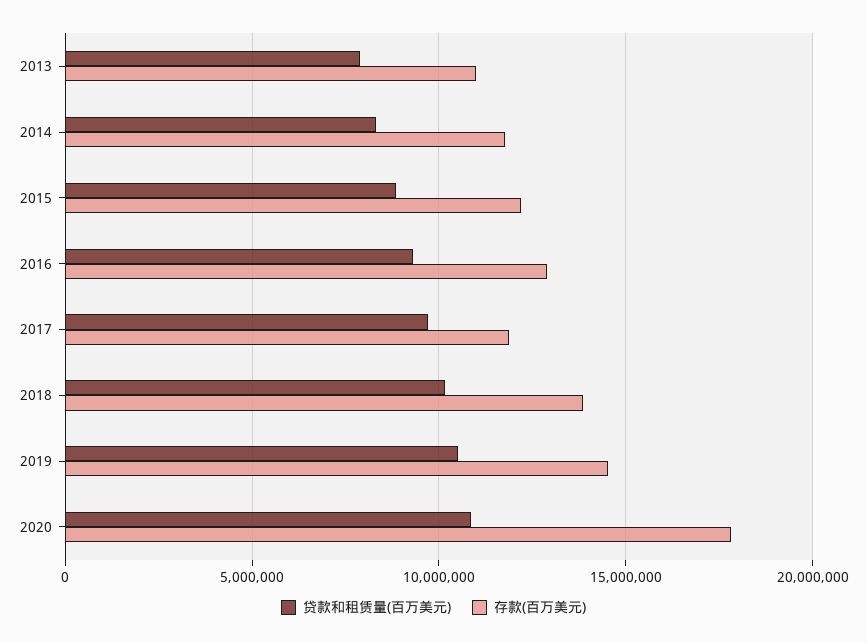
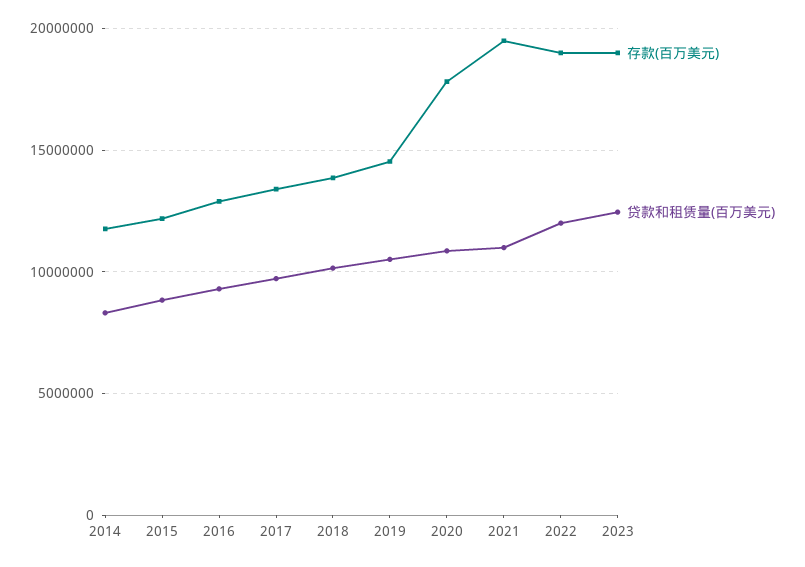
贷款和租赁量(百万美元), 2013: 8000000 -> none
存款(百万美元), 2013: 11000000 -> none
存款(百万美元), 2017: 12000000 -> 13500000
存款(百万美元), 2021: none -> 19500000
贷款和租赁量(百万美元), 2021: none -> 11000000
存款(百万美元), 2022: none -> 19000000
贷款和租赁量(百万美元), 2022: none -> 12000000
存款(百万美元), 2023: none -> 19000000
贷款和租赁量(百万美元), 2023: none -> 12500000

